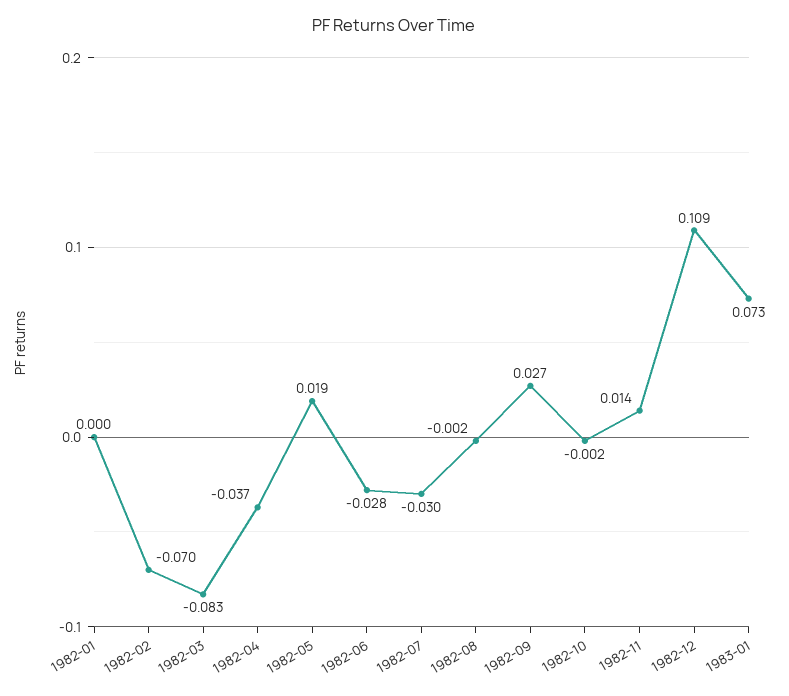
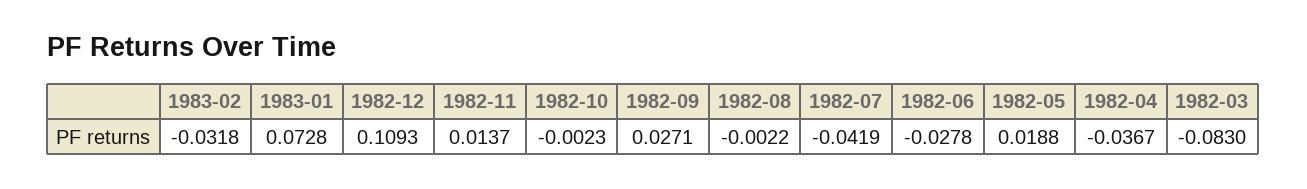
1982-01: 0 -> none
1982-02: -0.07 -> none
1982-07: -0.03 -> -0.0419
1983-02: none -> -0.0318

